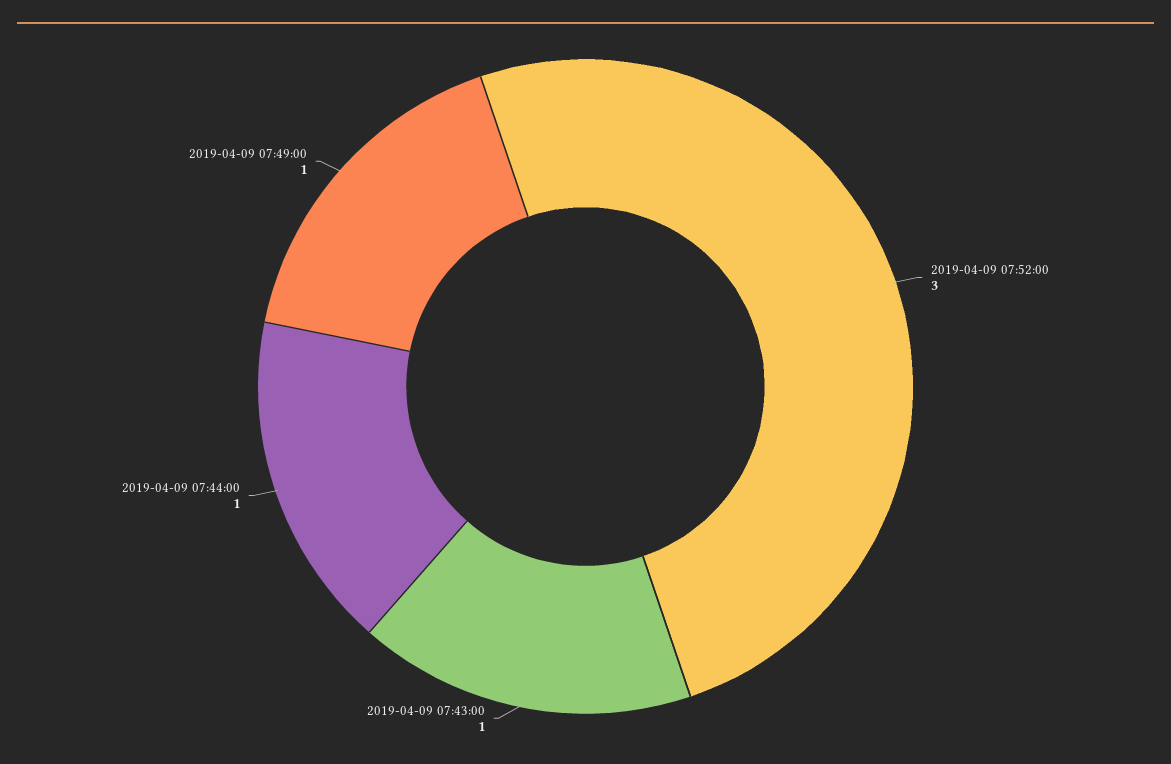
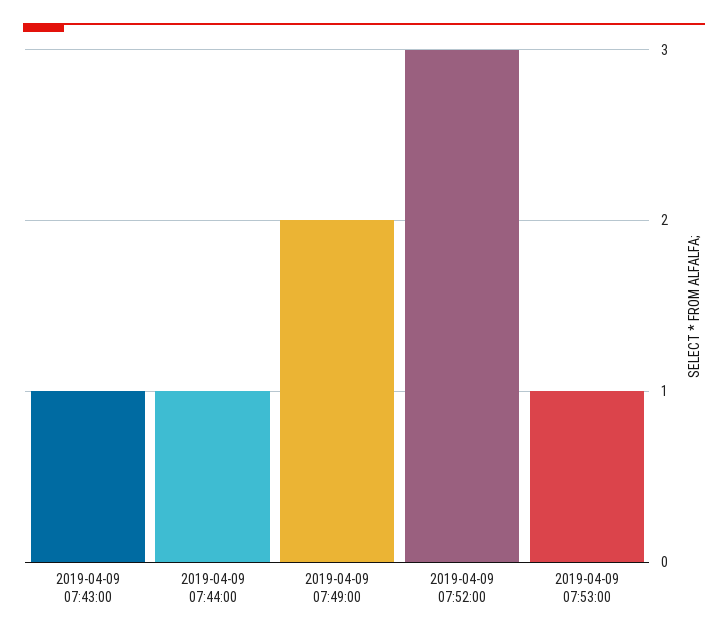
2019-04-09 07:49:00: 1 -> 2
2019-04-09 07:53:00: none -> 1

